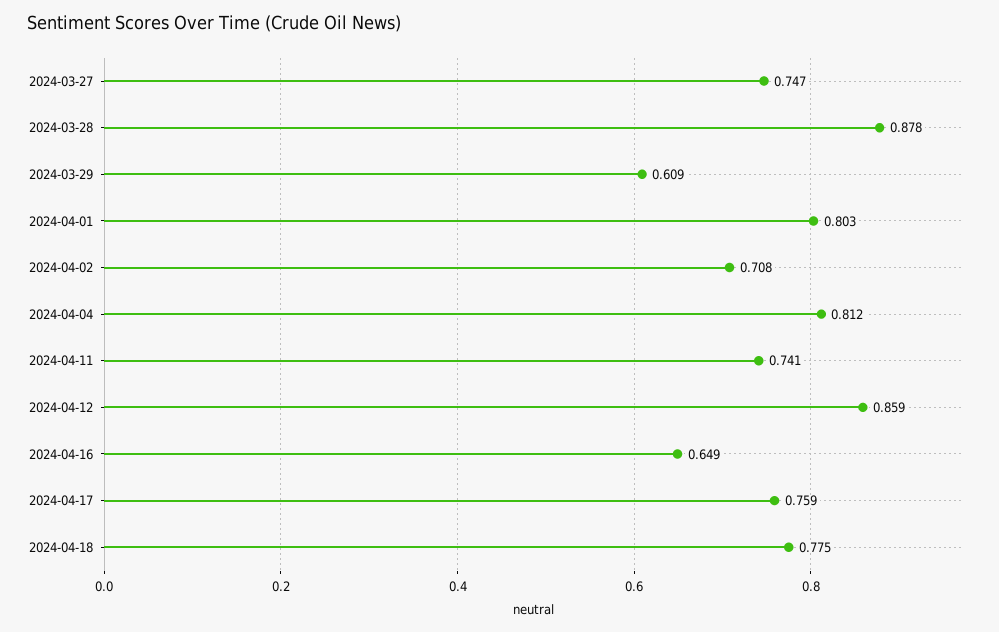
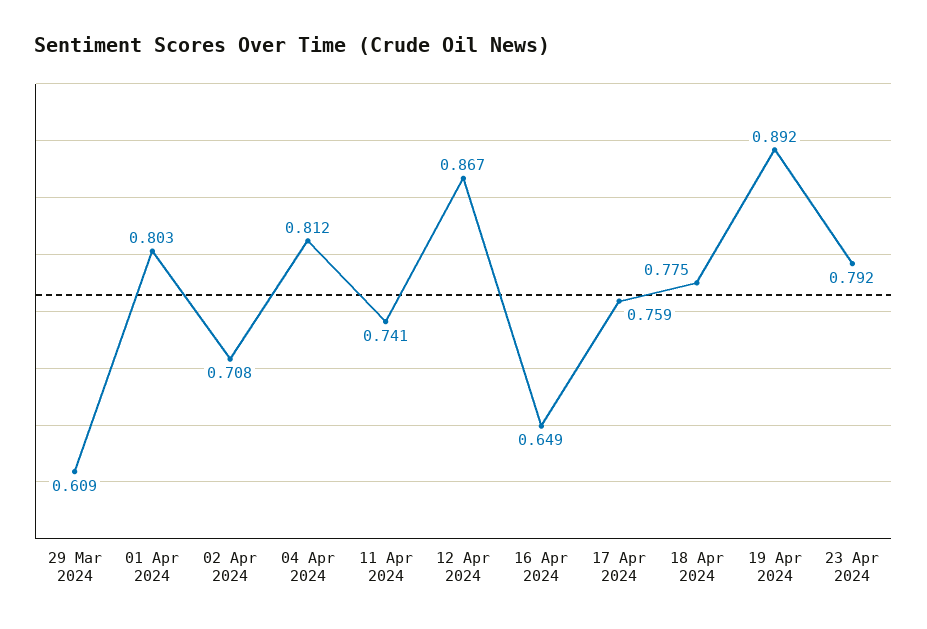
2024-03-27: 0.747 -> none
2024-03-28: 0.878 -> none
2024-04-12: 0.859 -> 0.867
19 Apr 2024: none -> 0.892
23 Apr 2024: none -> 0.792

